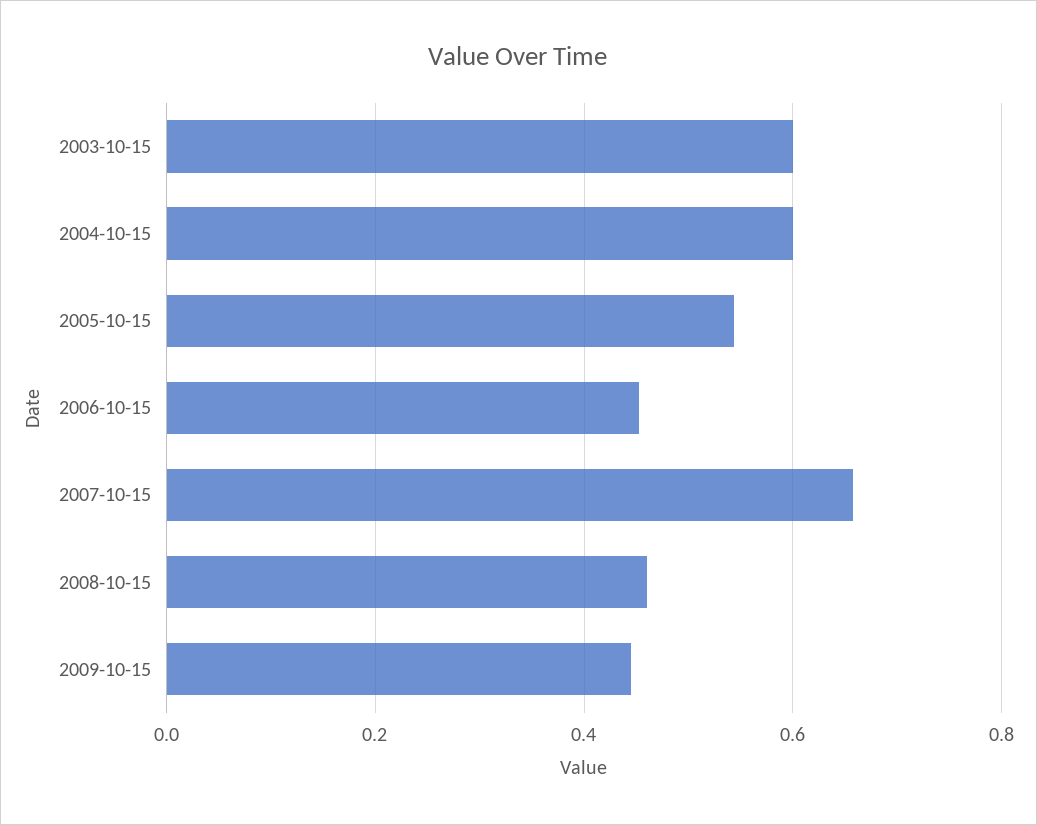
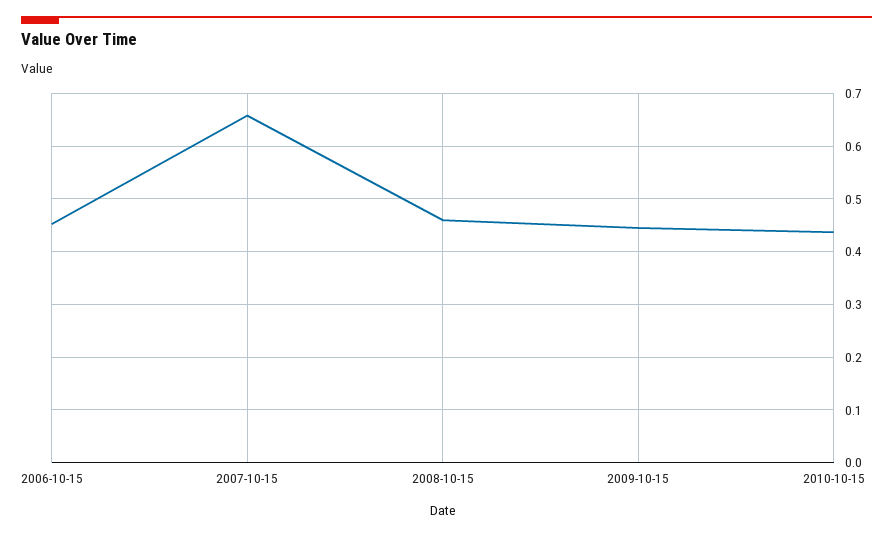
2003-10-15: 0.6 -> none
2004-10-15: 0.6 -> none
2005-10-15: 0.54 -> none
2010-10-15: none -> 0.44

